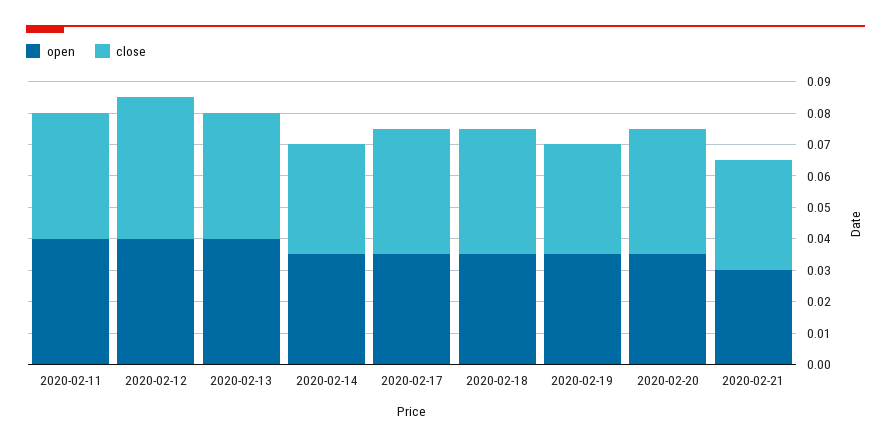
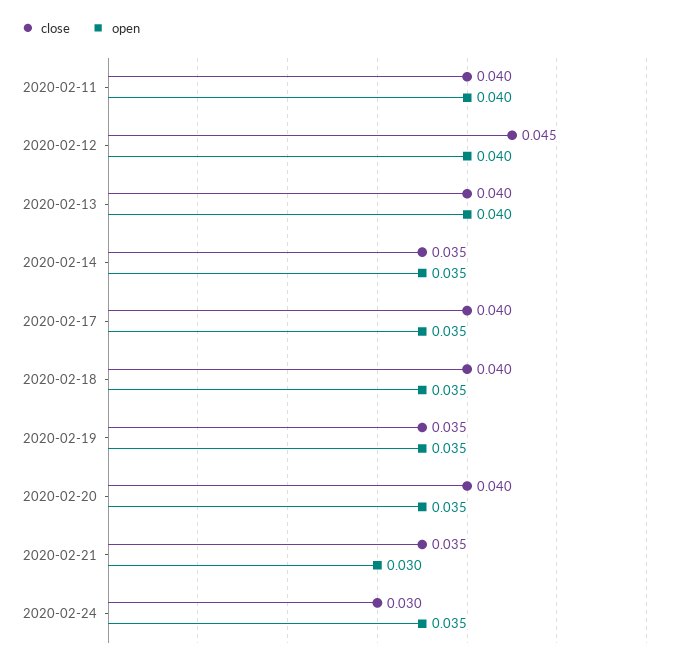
close, 2020-02-24: none -> 0.03
open, 2020-02-24: none -> 0.035

